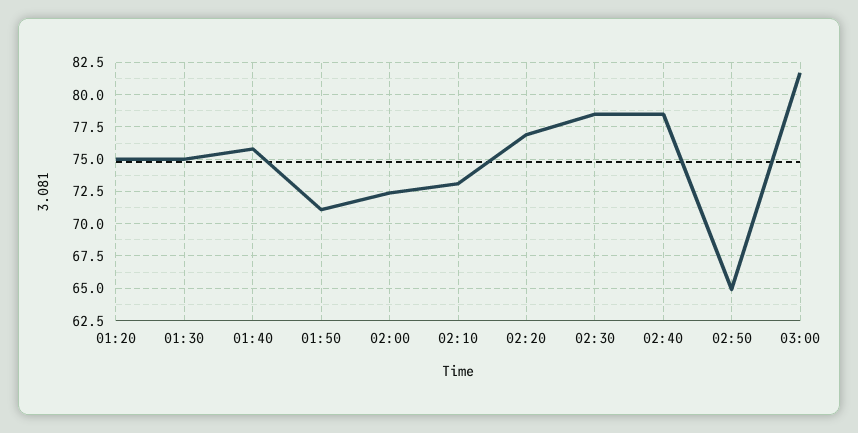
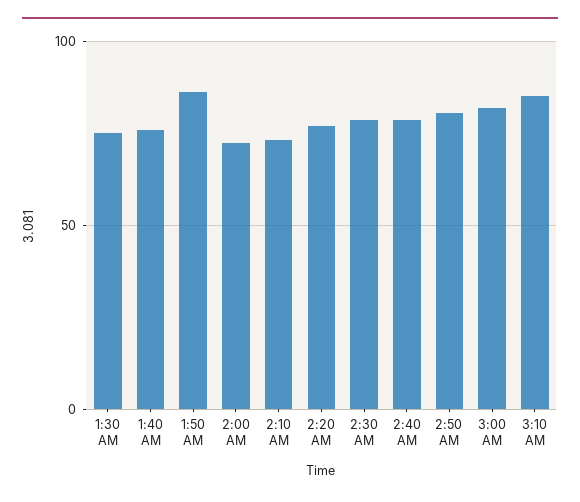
01:20: 75 -> none
01:50: 71 -> 85
02:50: 65 -> 80
3:10 AM: none -> 85

